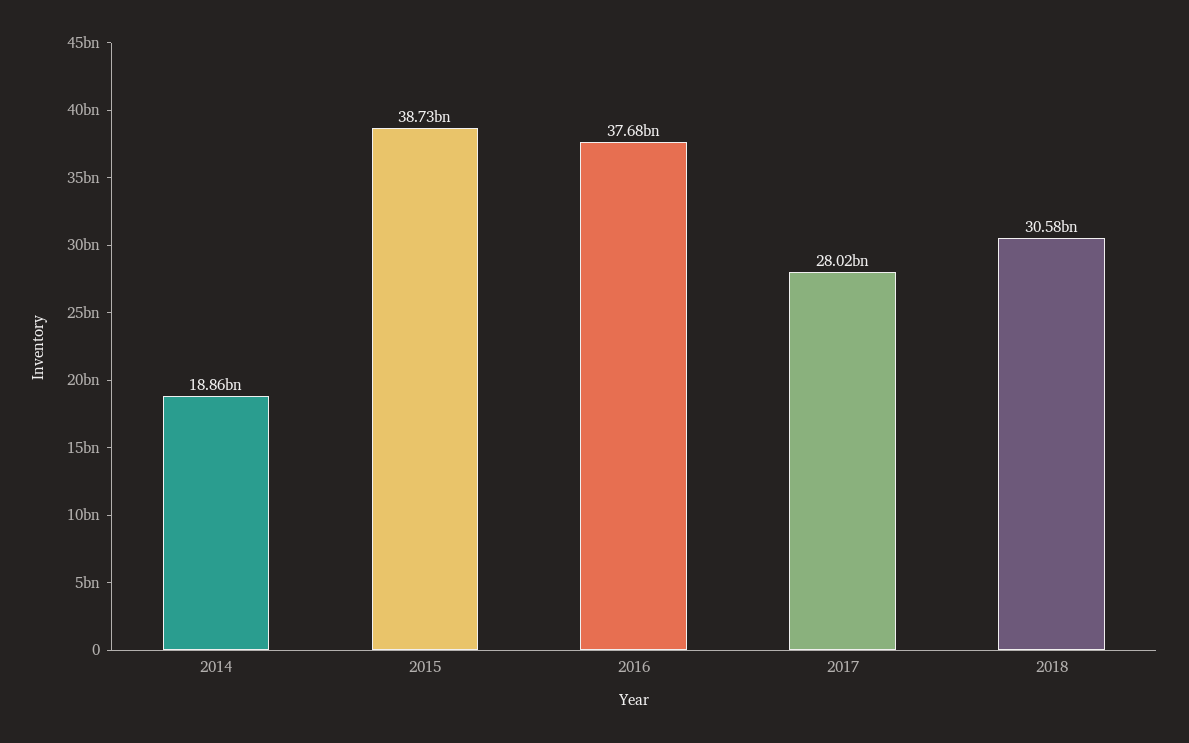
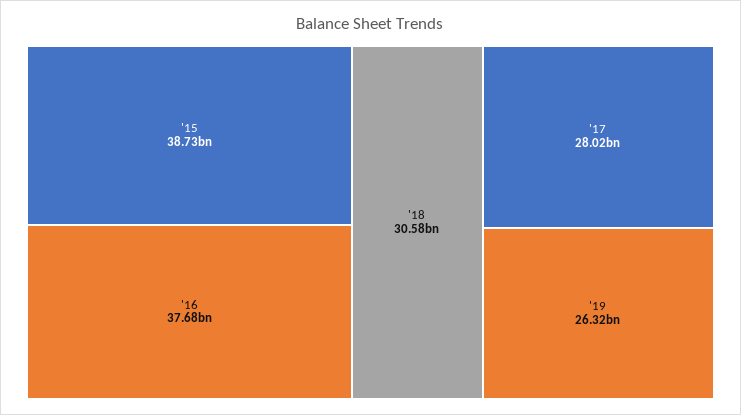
2014: 18860000000 -> none
'19: none -> 26320000000

